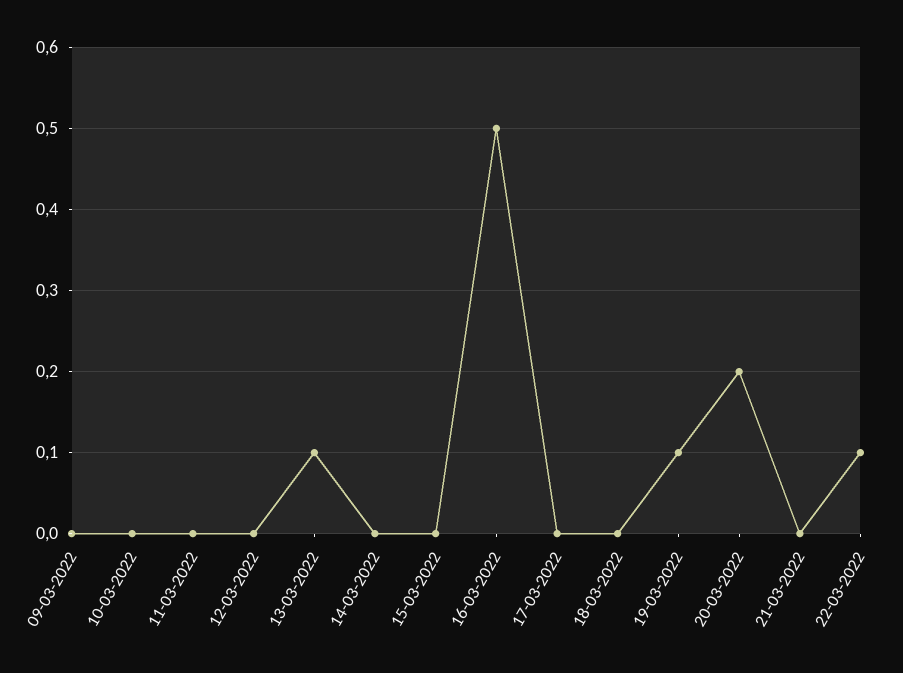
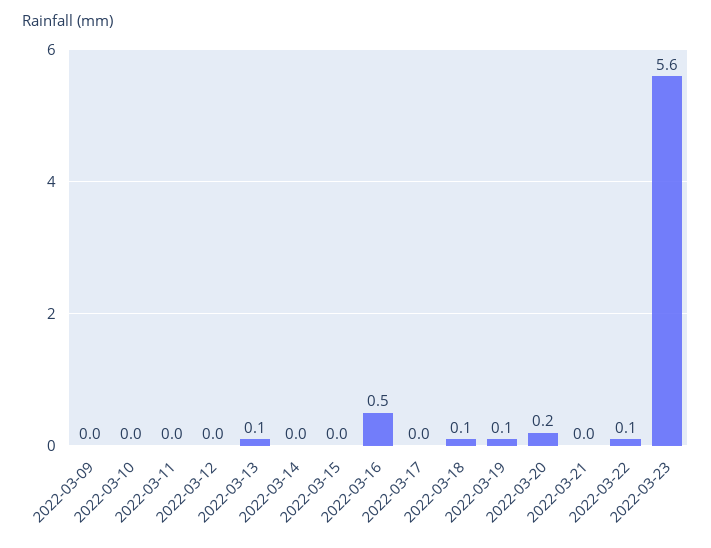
18-03-2022: 0 -> 0.1
2022-03-23: none -> 5.6

